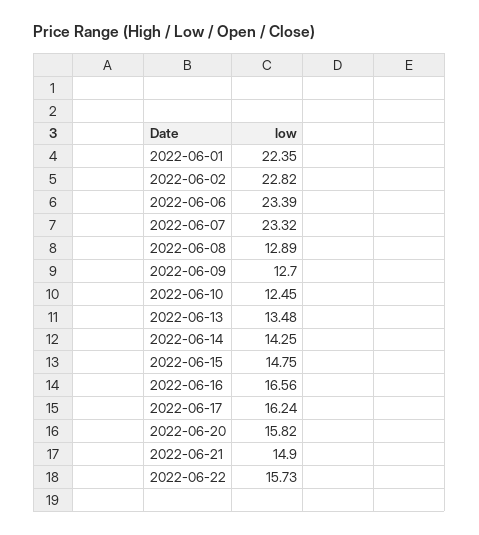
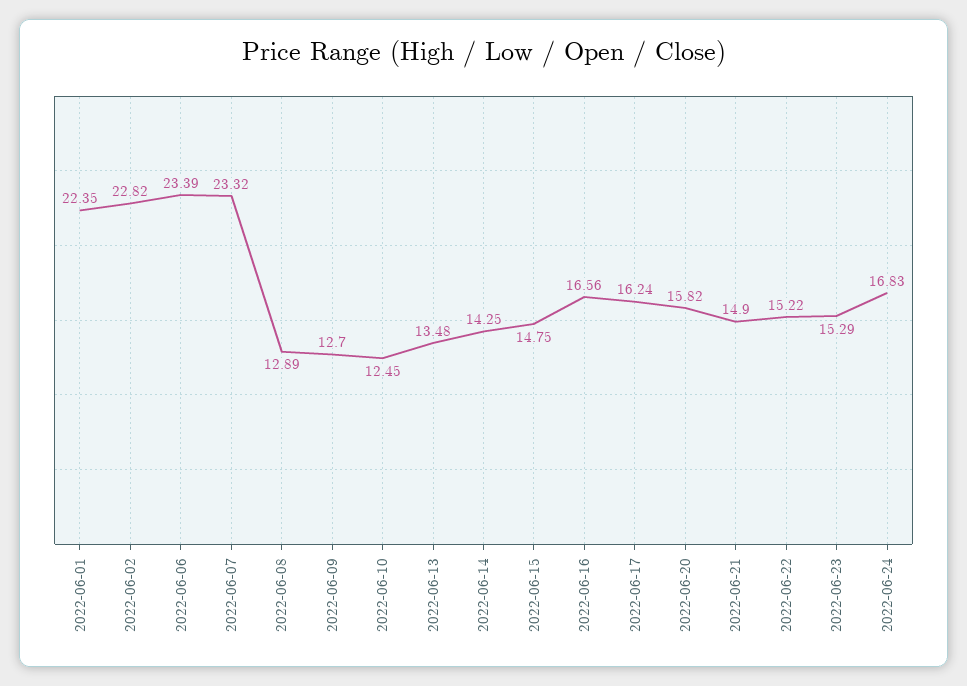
2022-06-22: 15.73 -> 15.22
2022-06-23: none -> 15.29
2022-06-24: none -> 16.83

